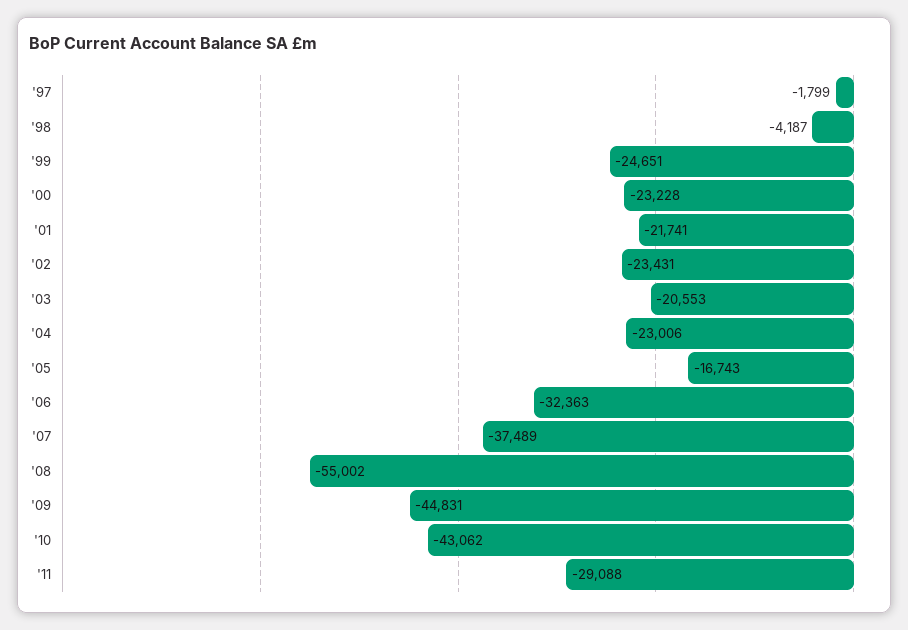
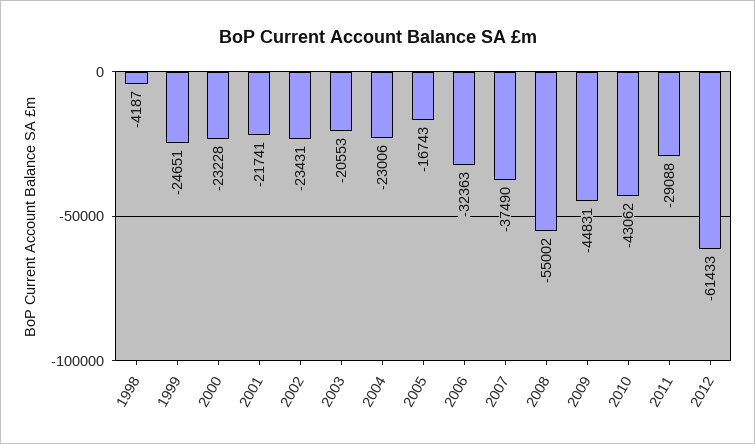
'97: -1799 -> none
'07: -37489 -> -37490
2012: none -> -61433

